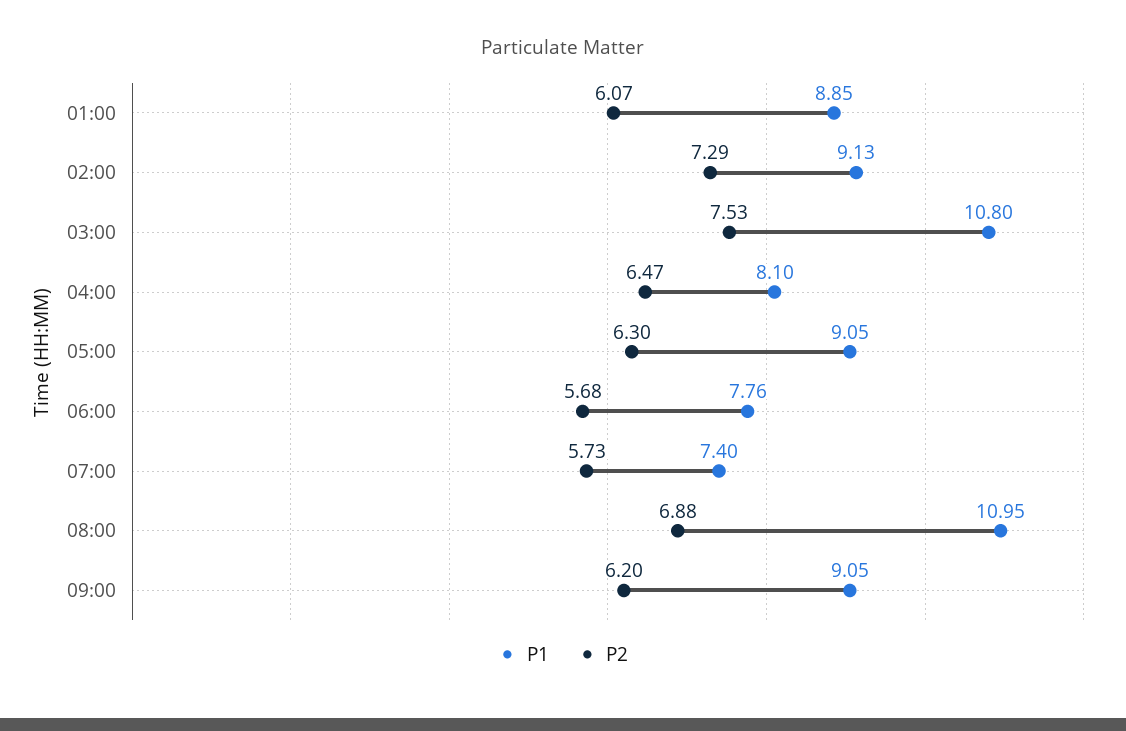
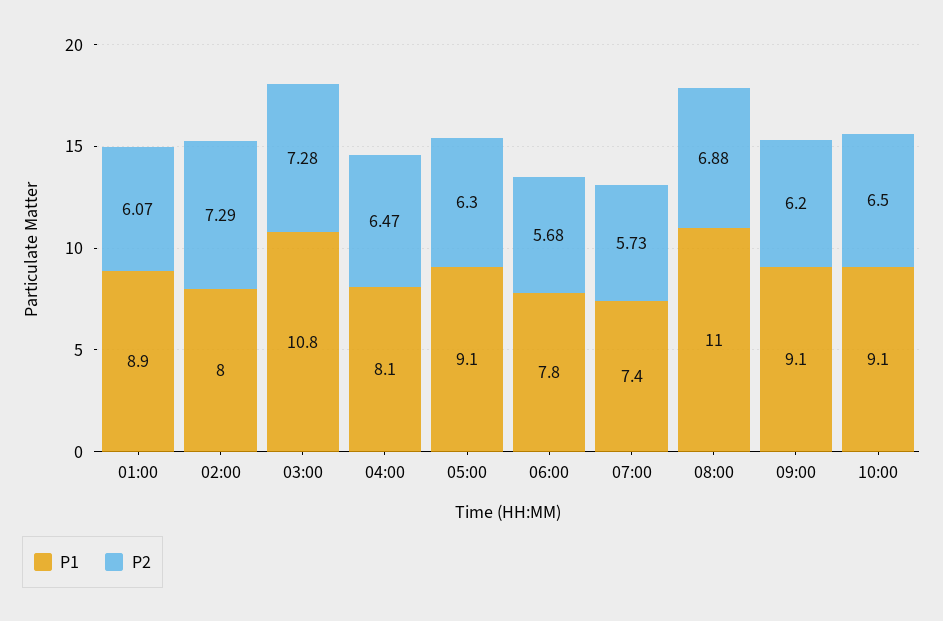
P1, 02:00: 9.13 -> 8
P2, 03:00: 7.53 -> 7.28
P1, 10:00: none -> 9.1
P2, 10:00: none -> 6.5

